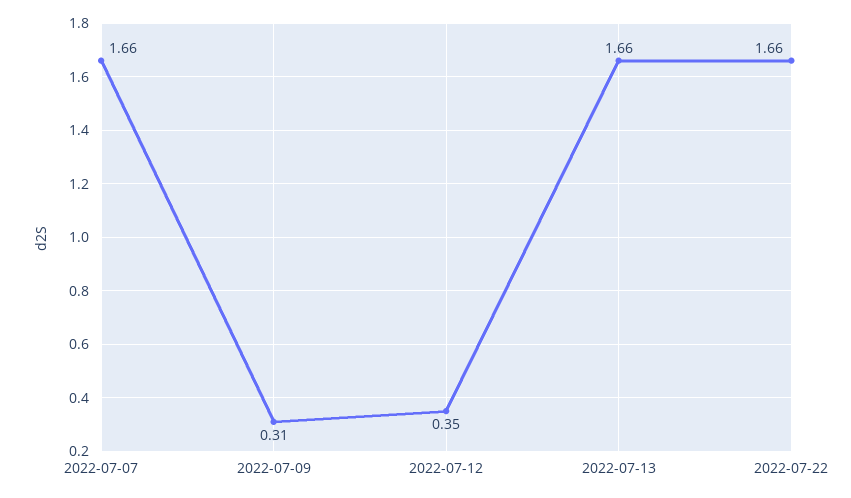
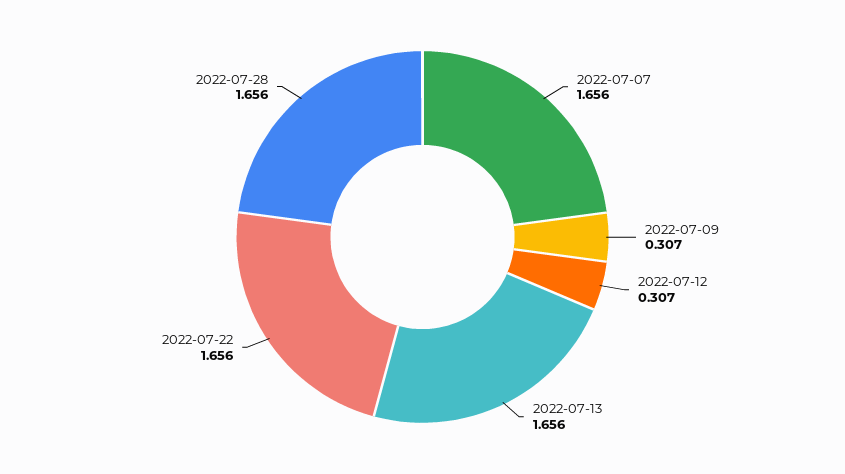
2022-07-12: 0.35 -> 0.307
2022-07-28: none -> 1.656

